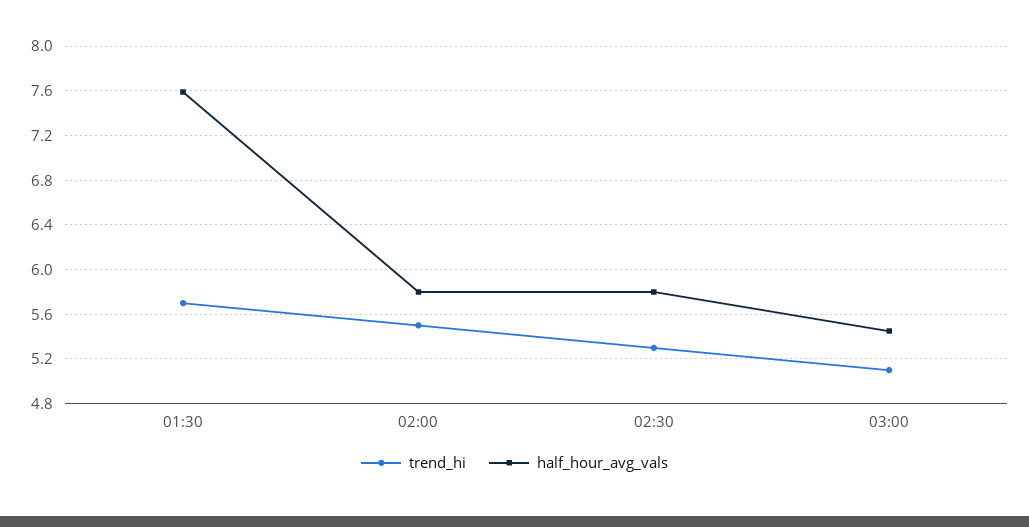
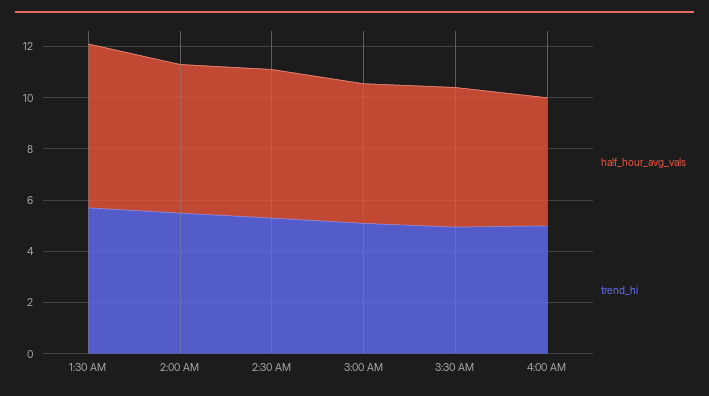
half_hour_avg_vals, 01:30: 7.6 -> 6.5
half_hour_avg_vals, 3:30 AM: none -> 5.5
trend_hi, 3:30 AM: none -> 5
half_hour_avg_vals, 4:00 AM: none -> 5
trend_hi, 4:00 AM: none -> 5

